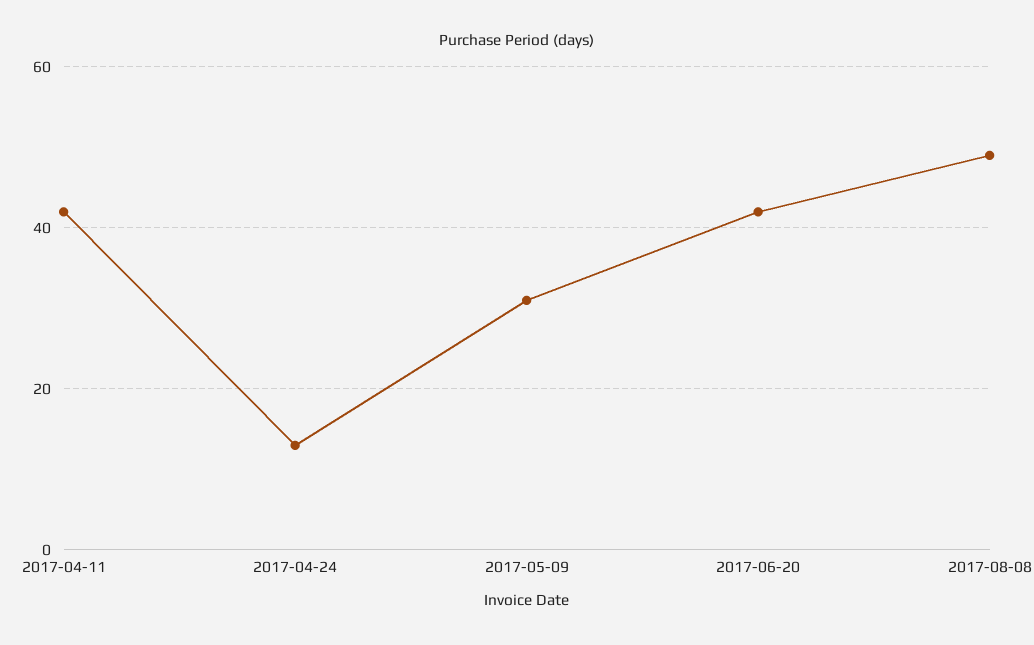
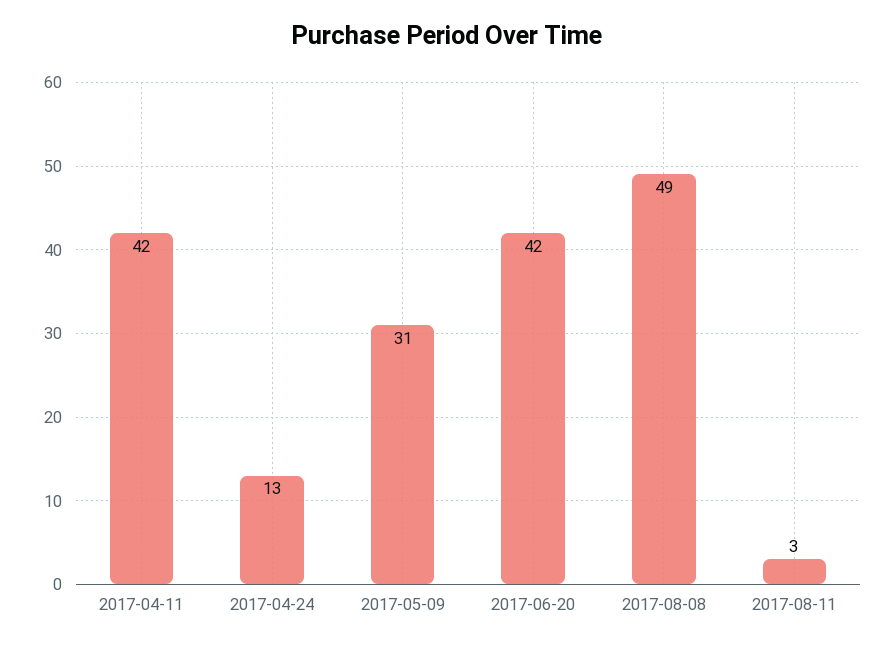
2017-08-11: none -> 3

